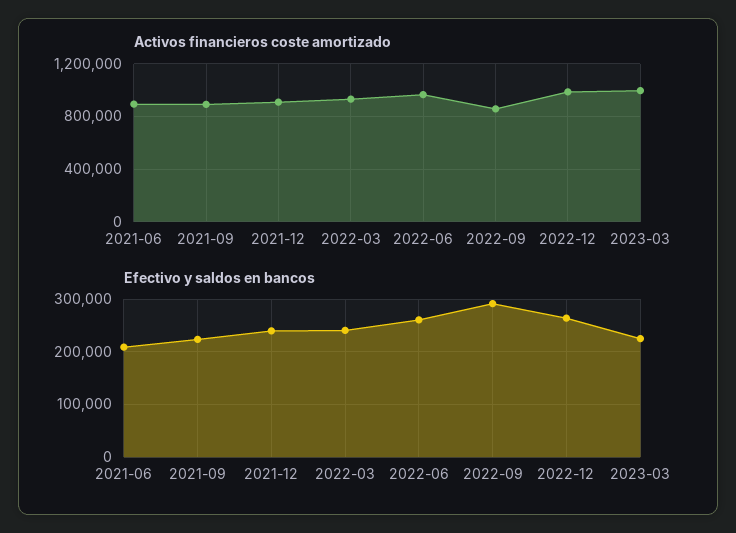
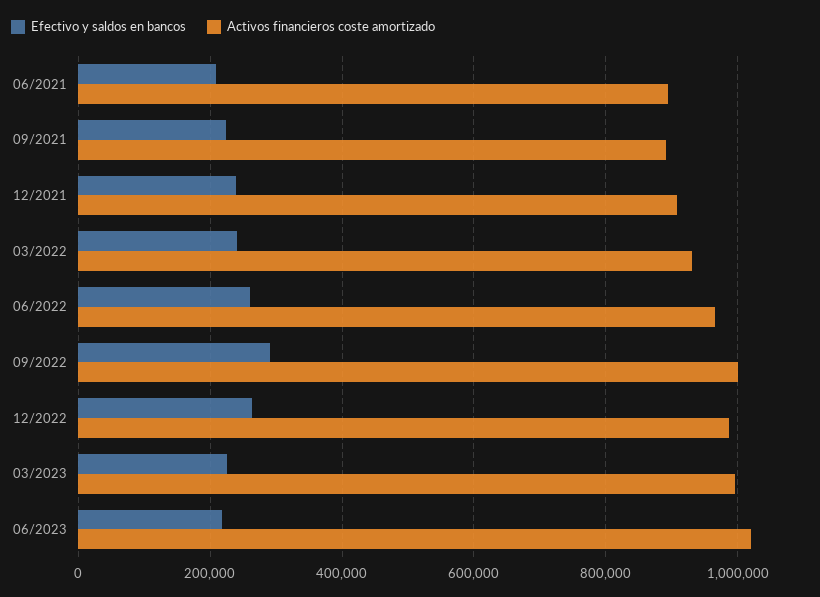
Activos financieros coste amortizado, 2022-09: 850000 -> 1000000
Efectivo y saldos en bancos, 06/2023: none -> 220000
Activos financieros coste amortizado, 06/2023: none -> 1020000

